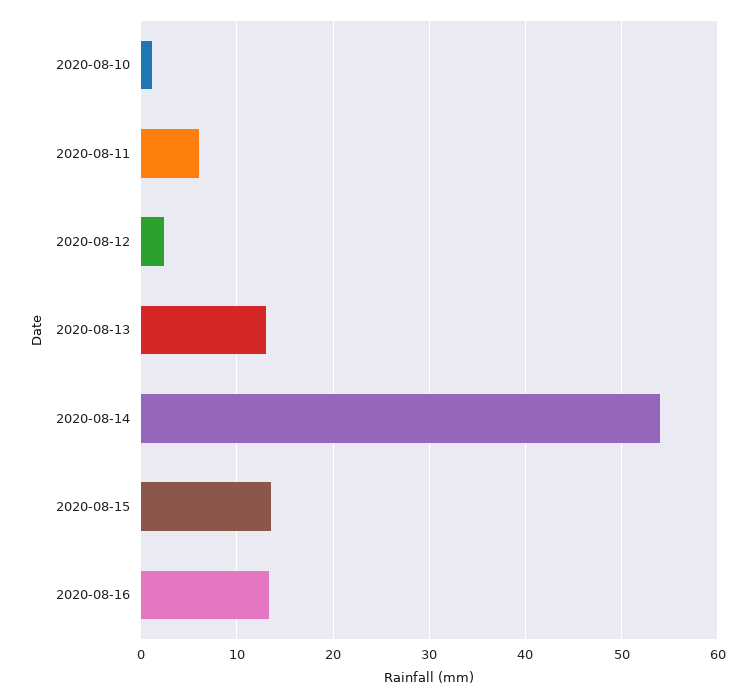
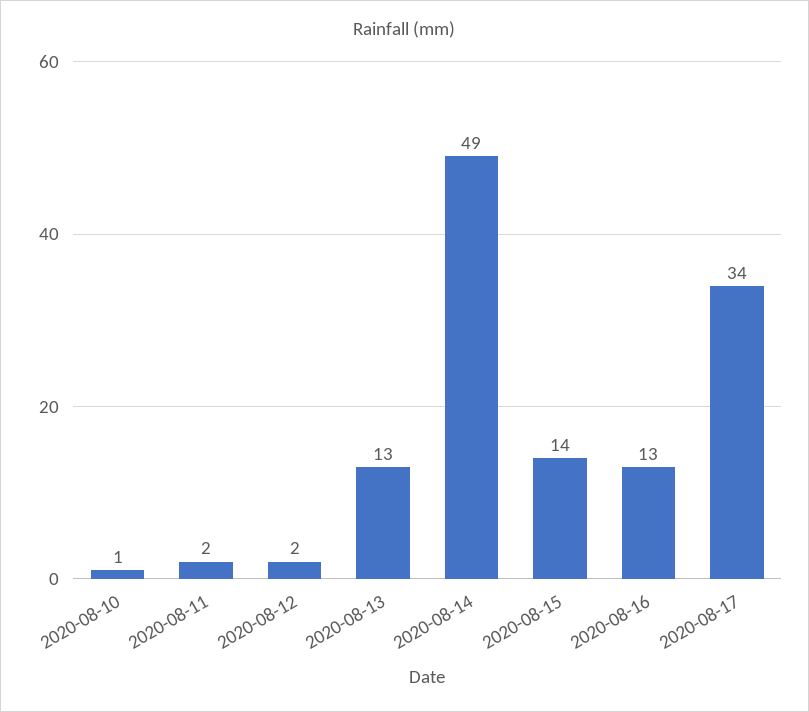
2020-08-11: 6 -> 2
2020-08-14: 54 -> 49
2020-08-17: none -> 34

